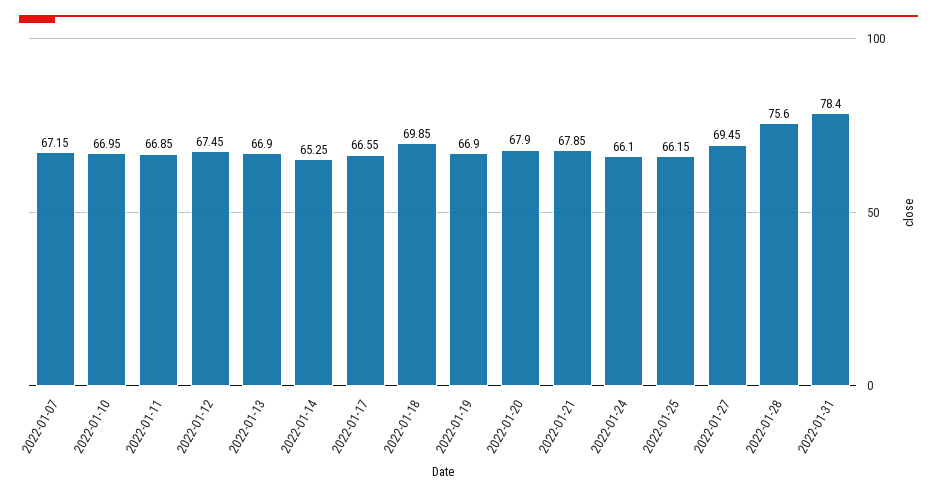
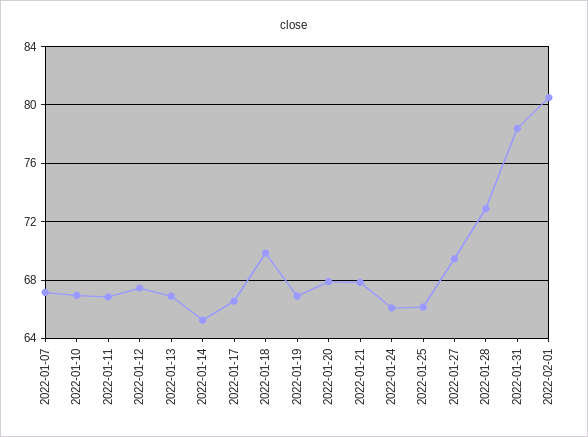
2022-01-28: 75.6 -> 73
2022-02-01: none -> 80.5

